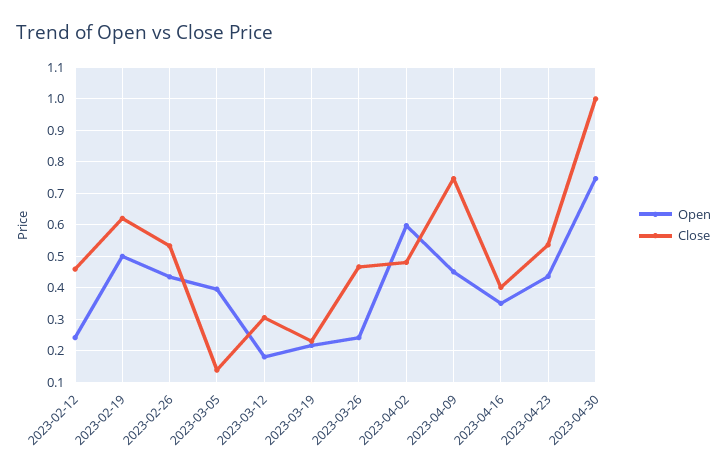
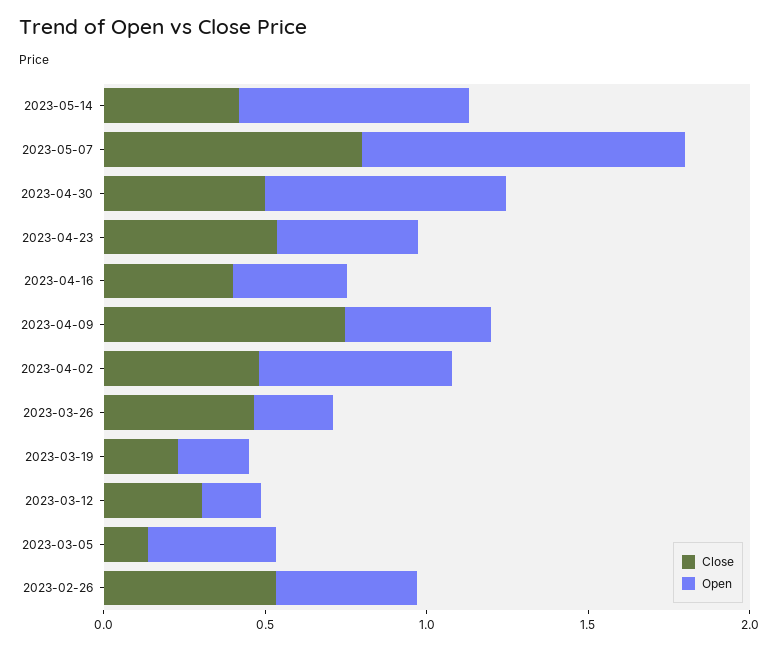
Open, 2023-02-12: 0.24 -> none
Close, 2023-02-12: 0.46 -> none
Open, 2023-02-19: 0.5 -> none
Close, 2023-02-19: 0.62 -> none
Close, 2023-04-30: 1 -> 0.5
Close, 2023-05-14: none -> 0.4
Open, 2023-05-14: none -> 0.7
Close, 2023-05-07: none -> 0.8
Open, 2023-05-07: none -> 1

